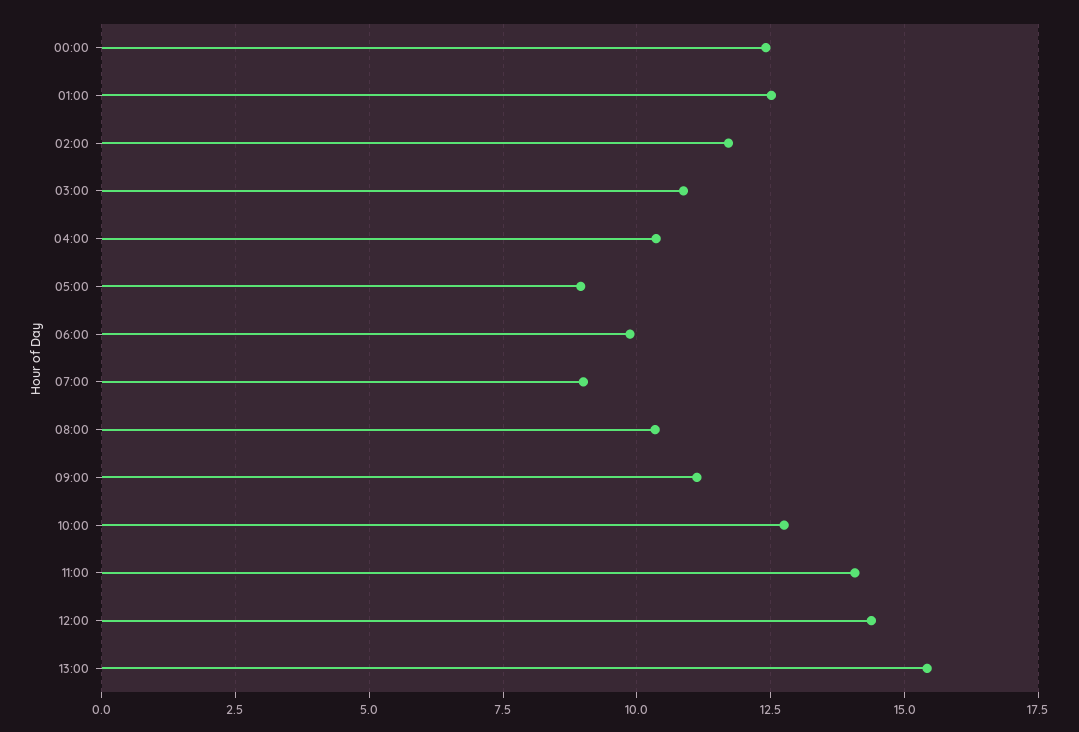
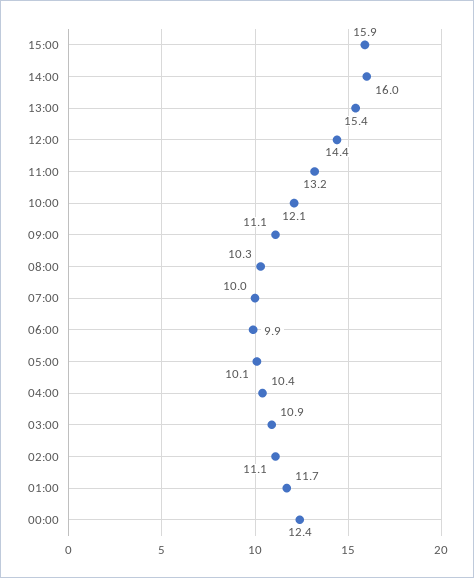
01:00: 12.5 -> 11.7
02:00: 11.75 -> 11.1
05:00: 9 -> 10.1
07:00: 9 -> 10
10:00: 12.75 -> 12.1
11:00: 14 -> 13.2
15:00: none -> 15.9
14:00: none -> 16

